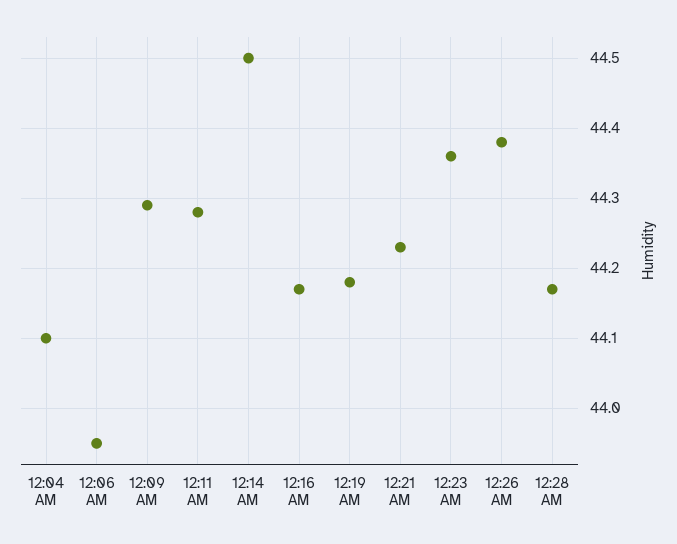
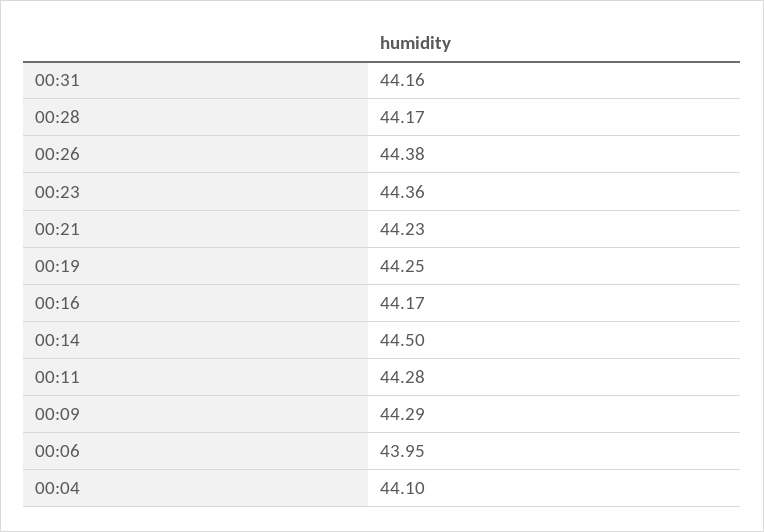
12:19 AM: 44.18 -> 44.25
00:31: none -> 44.16

